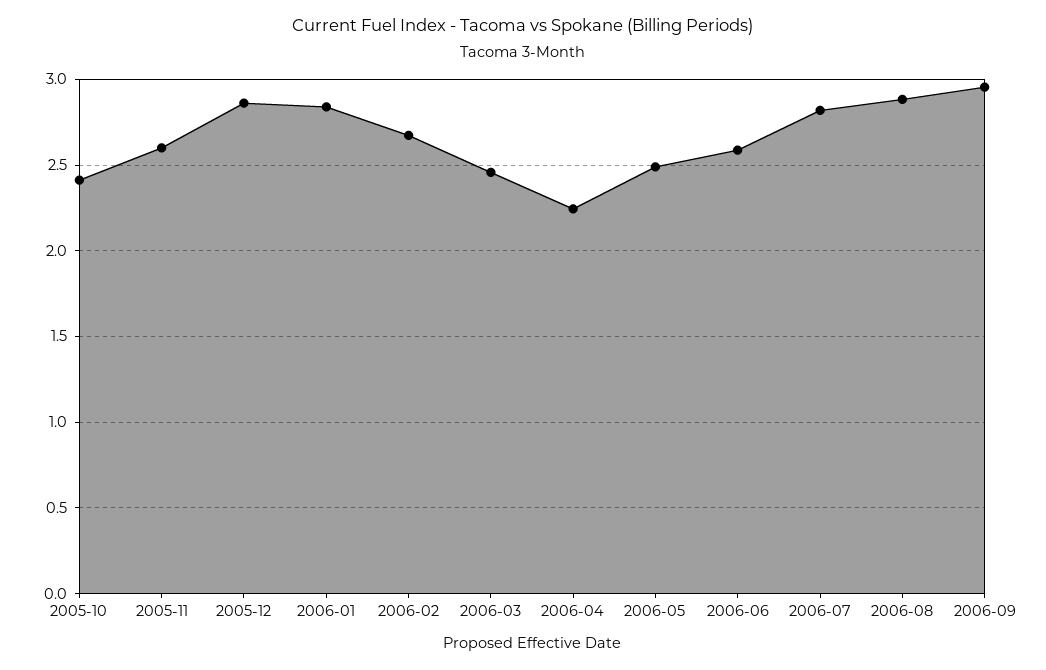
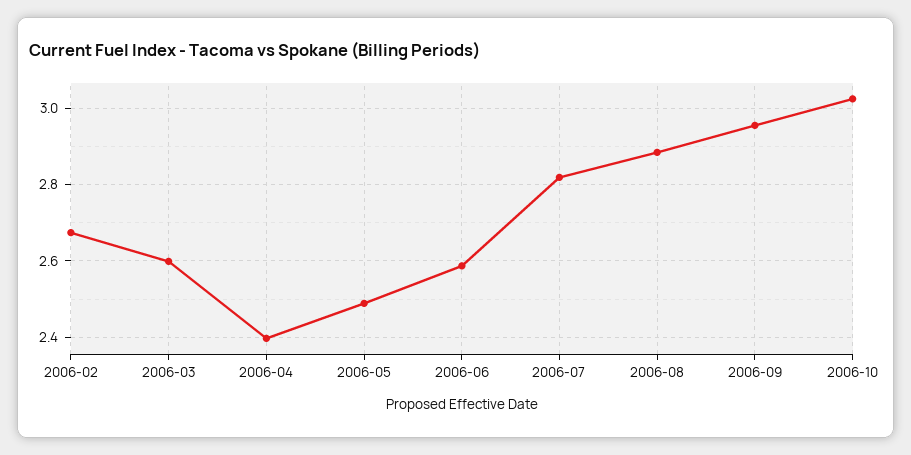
2005-10: 2.4 -> none
2005-11: 2.6 -> none
2005-12: 2.85 -> none
2006-01: 2.85 -> none
2006-03: 2.45 -> 2.6
2006-04: 2.25 -> 2.4
2006-10: none -> 3.02

